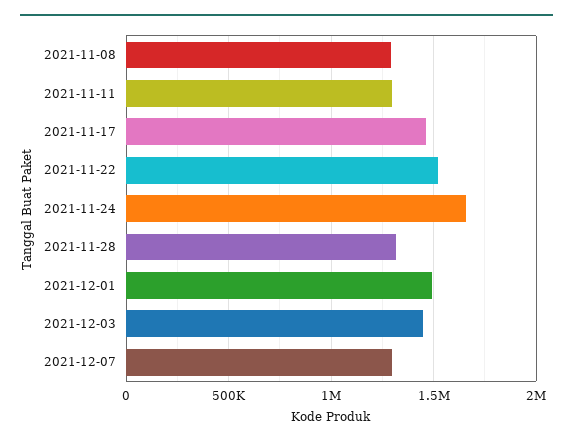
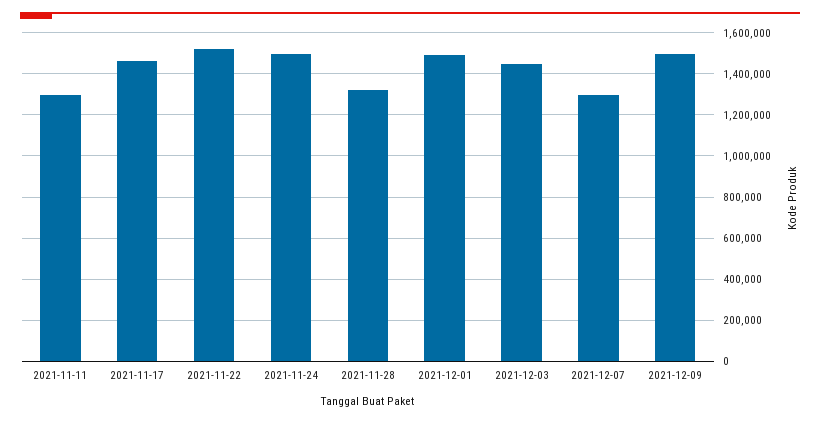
2021-11-08: 1300000 -> none
2021-11-24: 1650000 -> 1500000
2021-12-09: none -> 1500000

